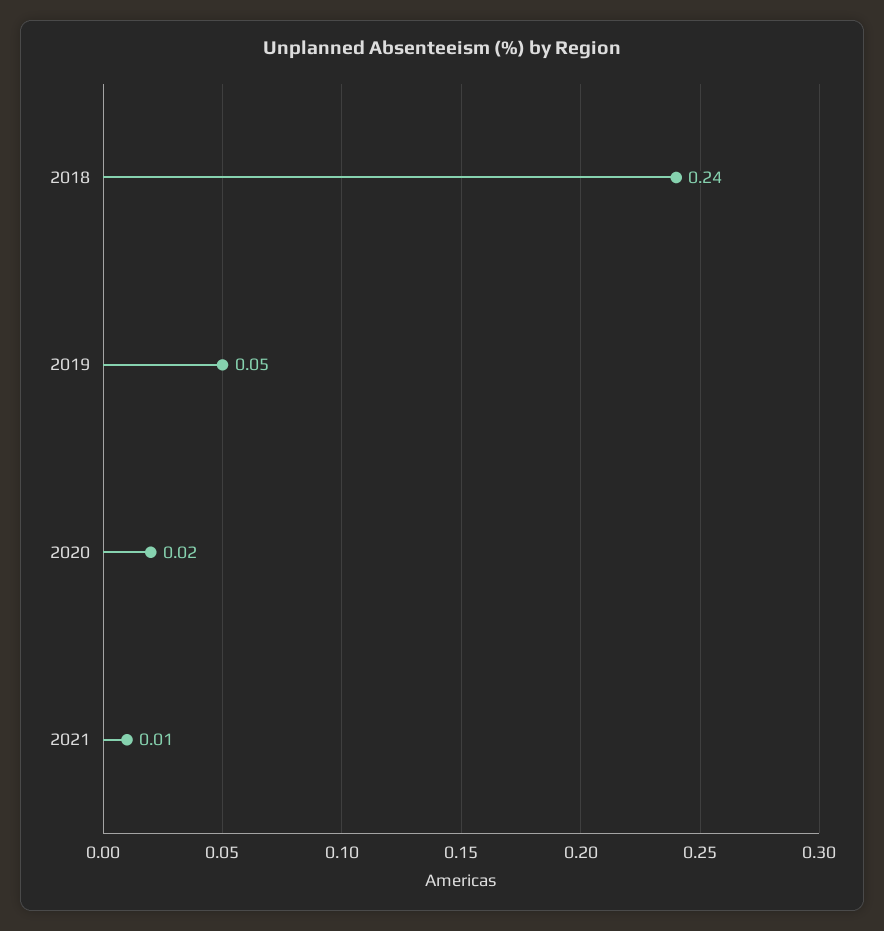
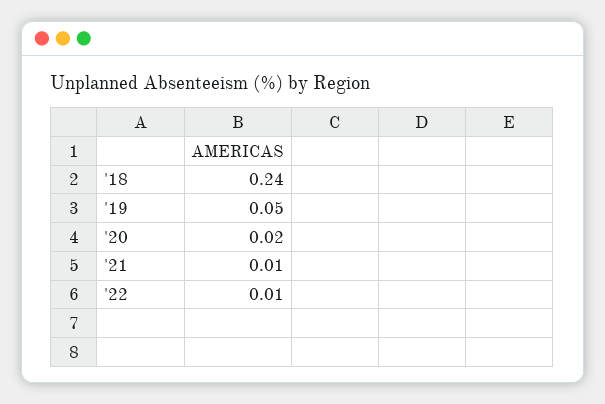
'22: none -> 0.01

